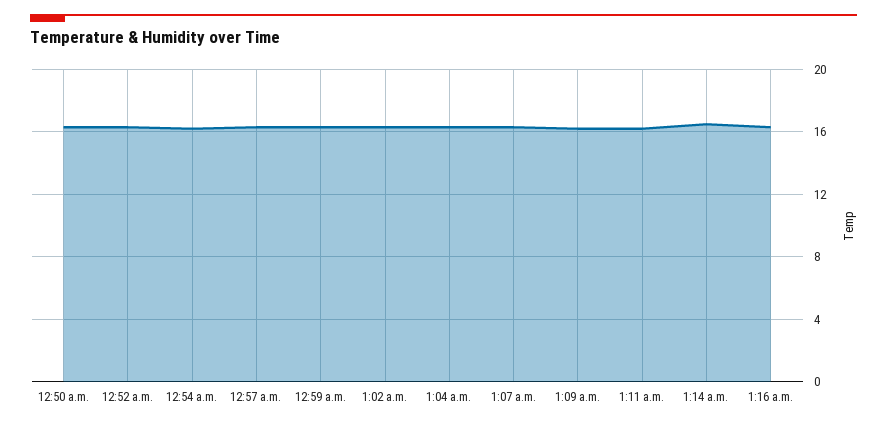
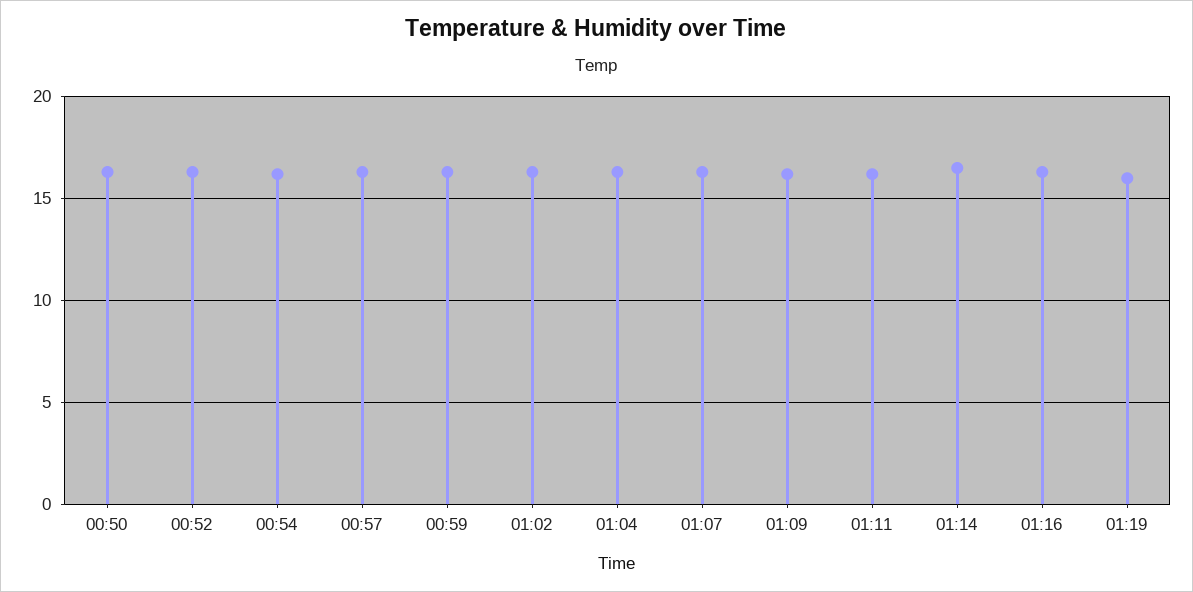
01:19: none -> 16

